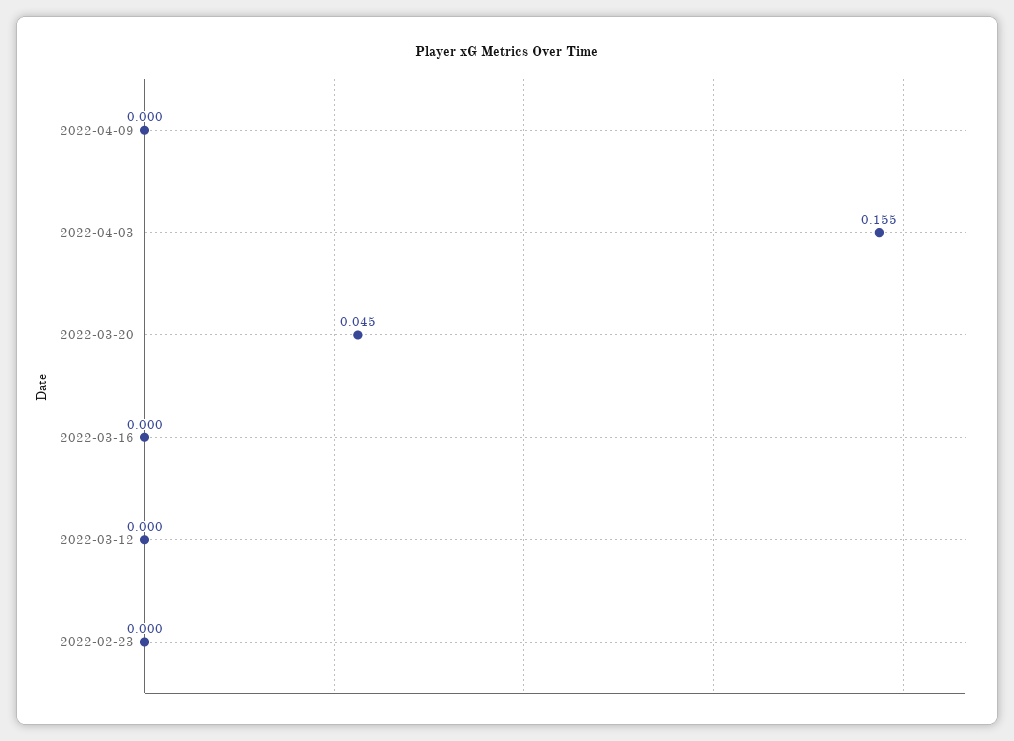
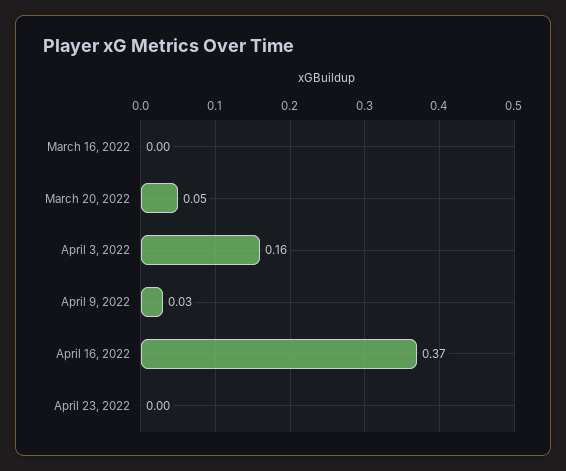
2022-04-09: 0 -> 0.03
2022-03-12: 0 -> none
2022-02-23: 0 -> none
April 16, 2022: none -> 0.37
April 23, 2022: none -> 0

